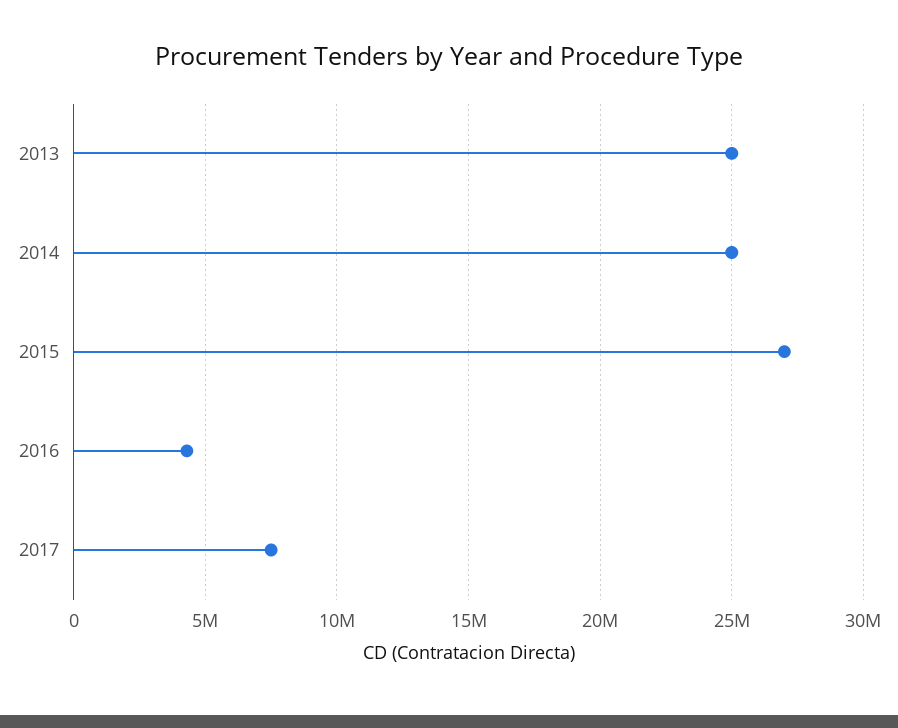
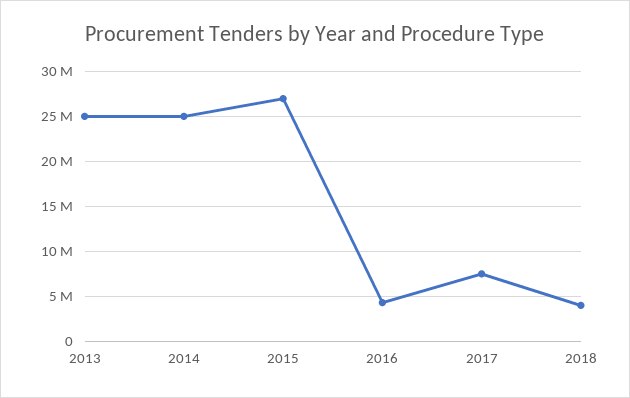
2018: none -> 4000000

